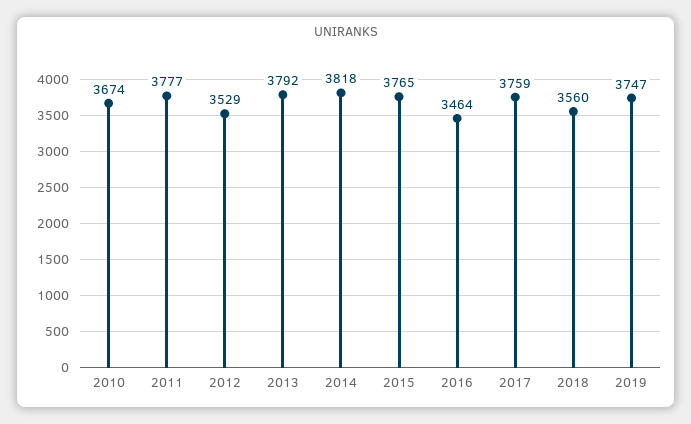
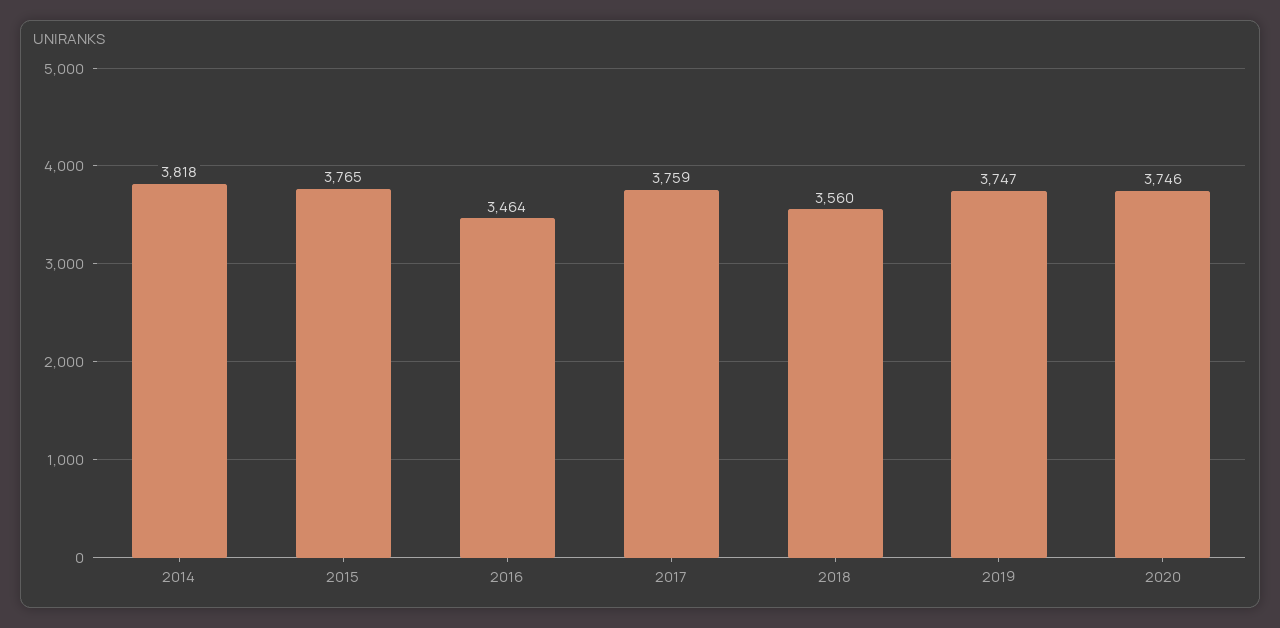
2010: 3674 -> none
2011: 3777 -> none
2012: 3529 -> none
2013: 3792 -> none
2020: none -> 3746

